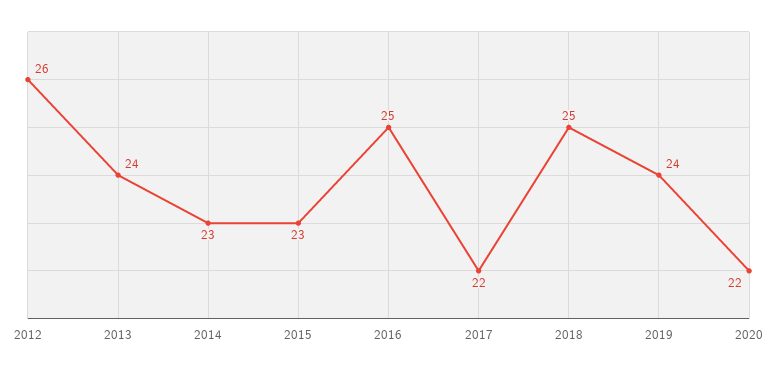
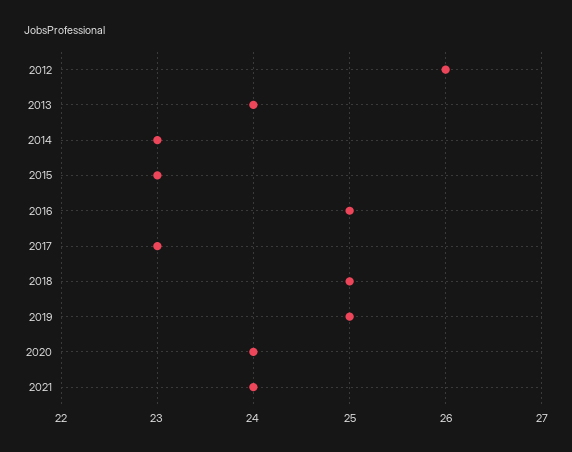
2017: 22 -> 23
2019: 24 -> 25
2020: 22 -> 24
2021: none -> 24

